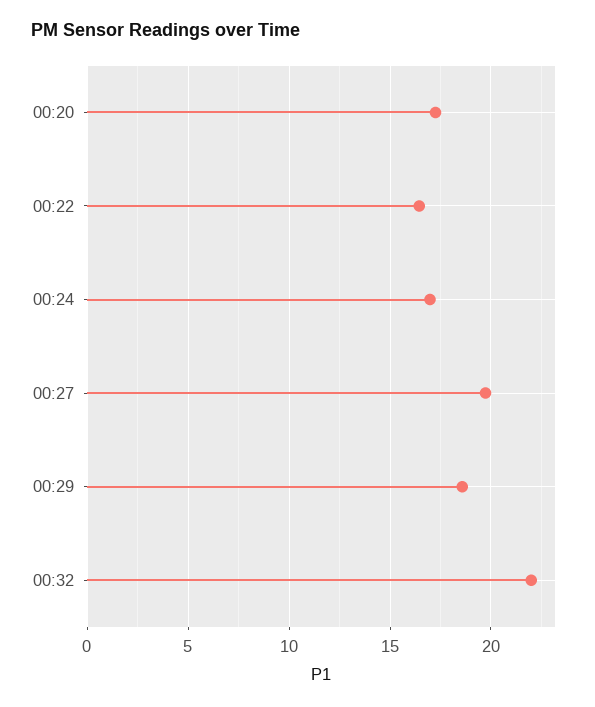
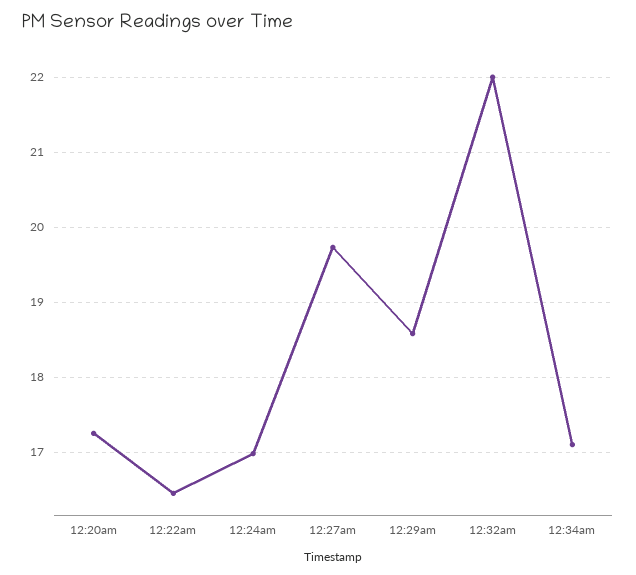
12:34am: none -> 17.1

